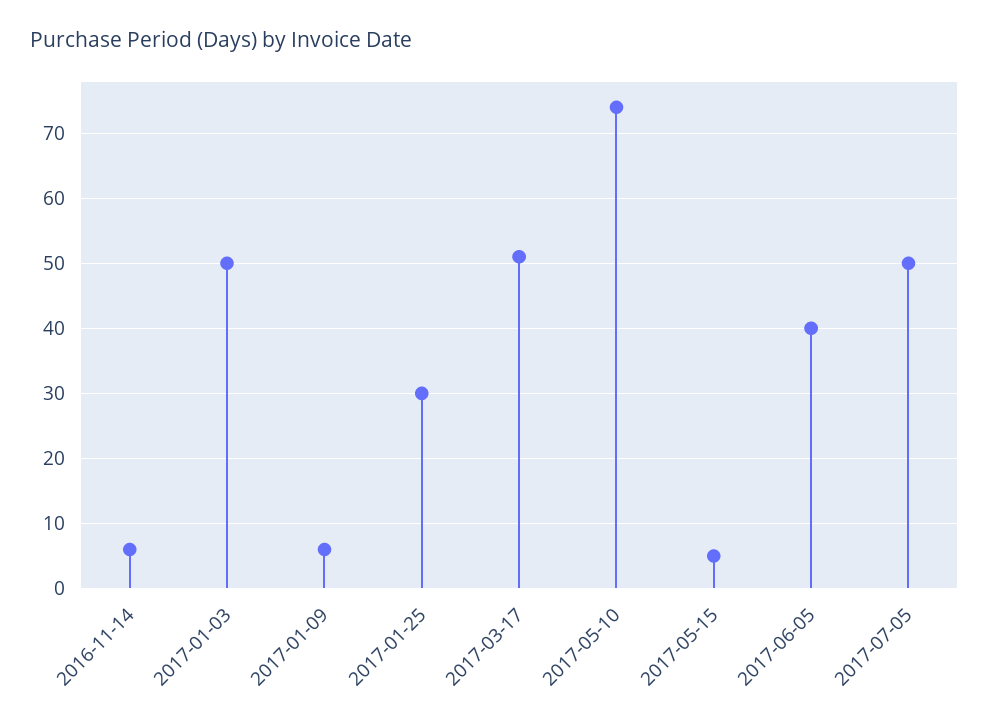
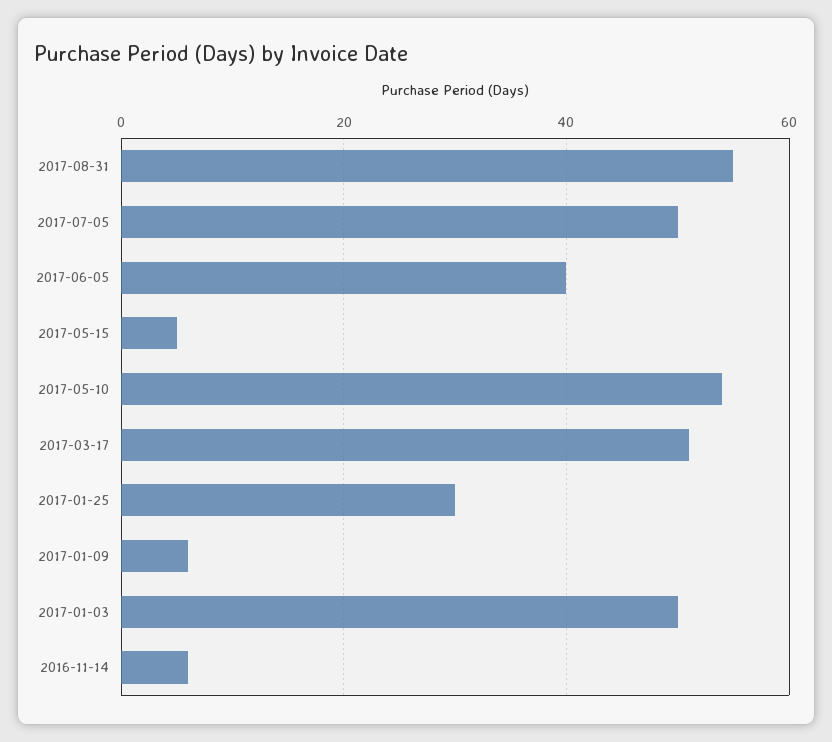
2017-05-10: 74 -> 55
2017-08-31: none -> 55

